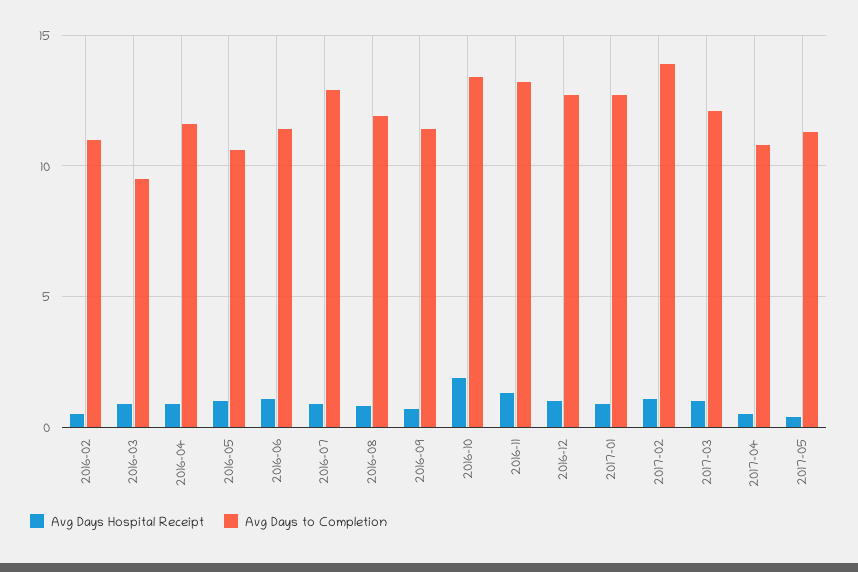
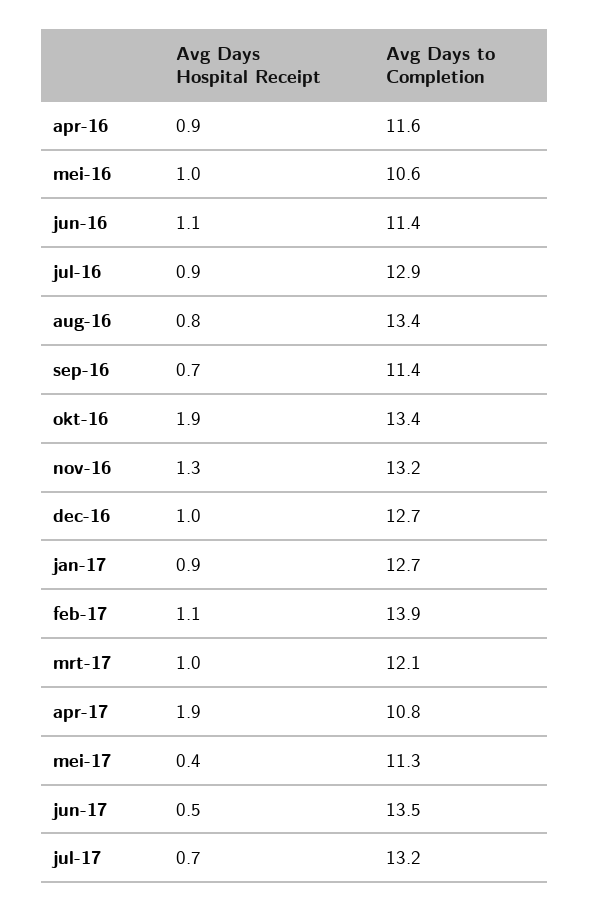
Avg Days Hospital Receipt, 2016-02: 0.5 -> none
Avg Days to Completion, 2016-02: 11 -> none
Avg Days Hospital Receipt, 2016-03: 1 -> none
Avg Days to Completion, 2016-03: 9.5 -> none
Avg Days to Completion, 2016-08: 12 -> 13.4
Avg Days Hospital Receipt, 2017-04: 0.5 -> 1.9
Avg Days Hospital Receipt, jun-17: none -> 0.5
Avg Days to Completion, jun-17: none -> 13.5
Avg Days Hospital Receipt, jul-17: none -> 0.7
Avg Days to Completion, jul-17: none -> 13.2

